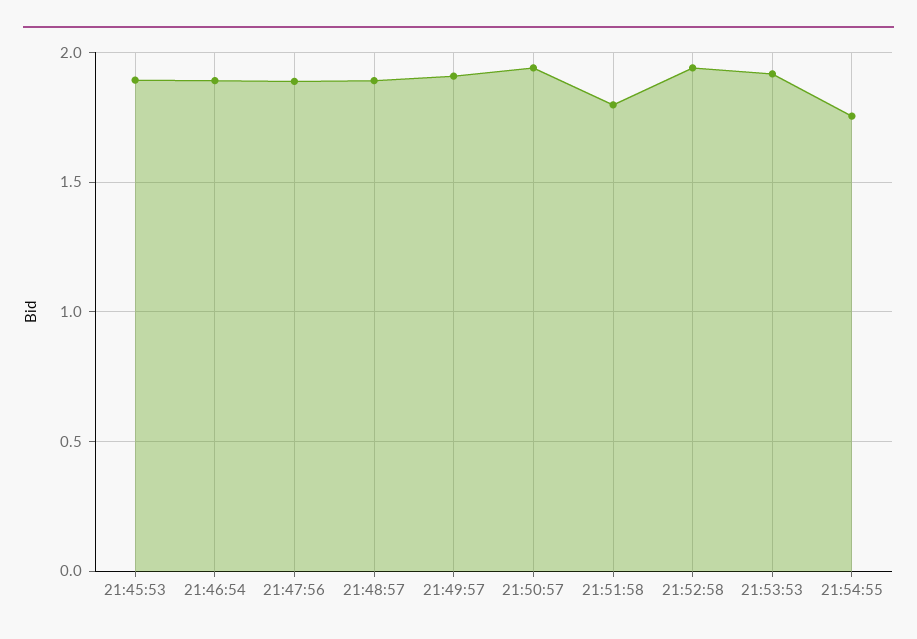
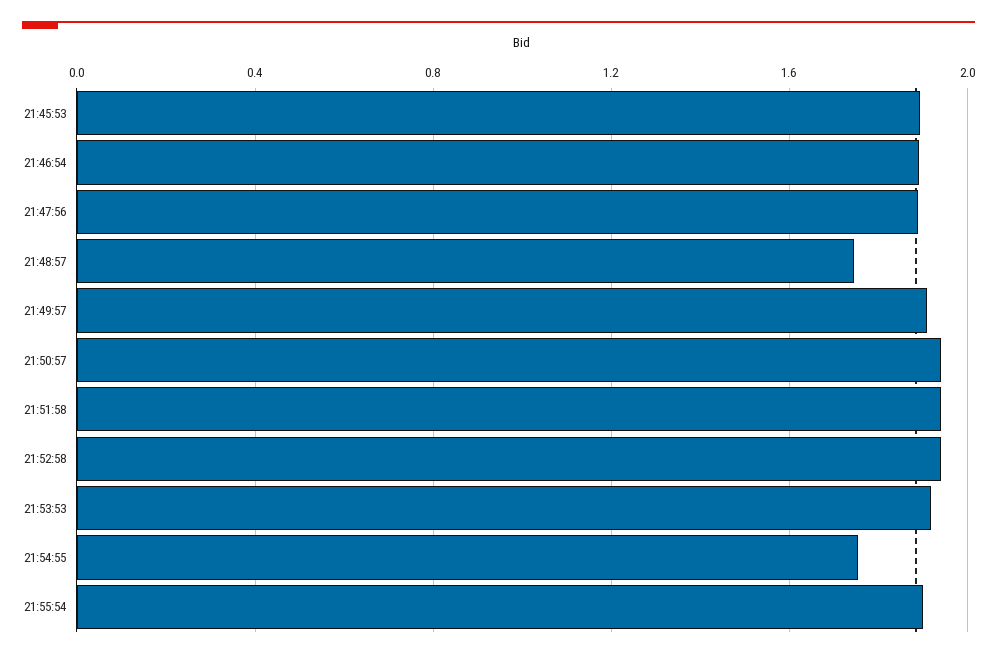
21:48:57: 1.9 -> 1.75
21:51:58: 1.8 -> 1.95
21:55:54: none -> 1.9

